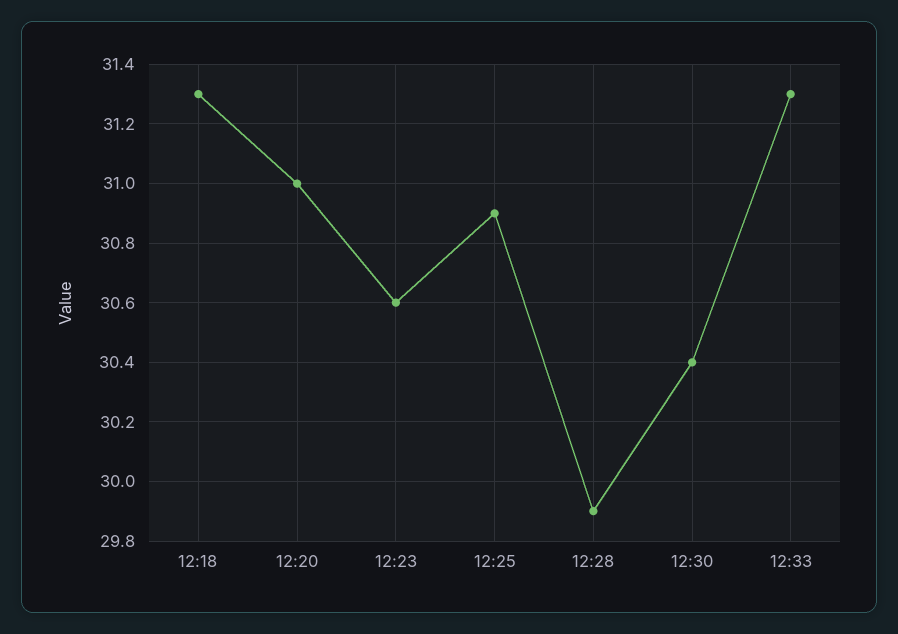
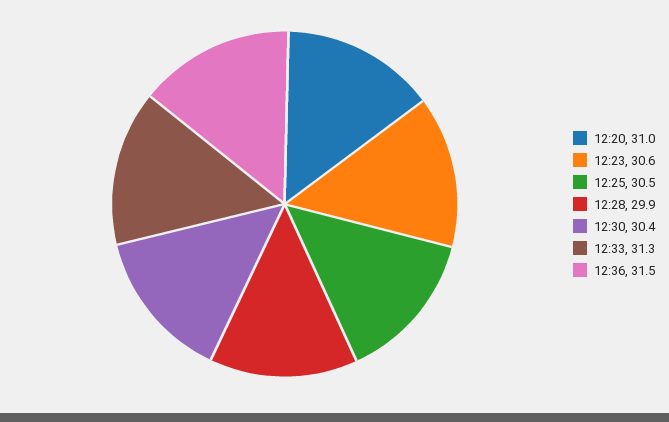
12:18: 31.3 -> none
12:25: 30.9 -> 30.5
12:36: none -> 31.5

